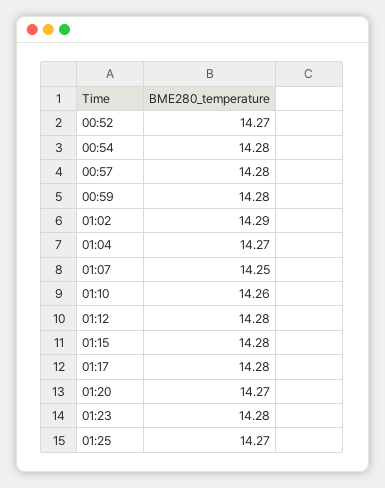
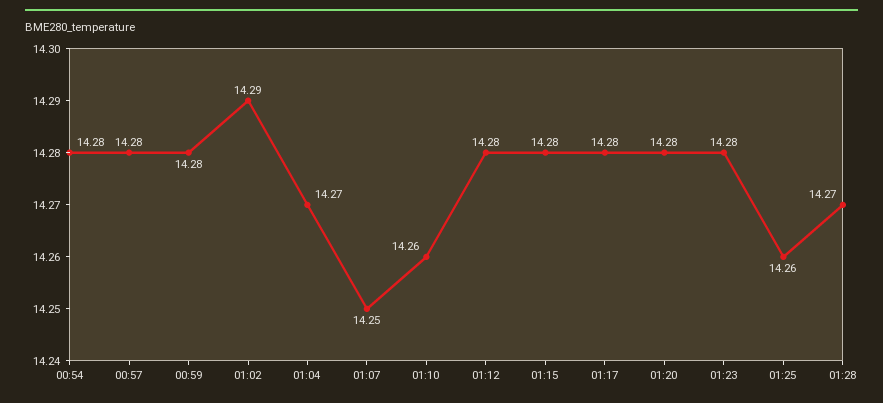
00:52: 14.27 -> none
01:20: 14.27 -> 14.28
01:25: 14.27 -> 14.26
01:28: none -> 14.27

